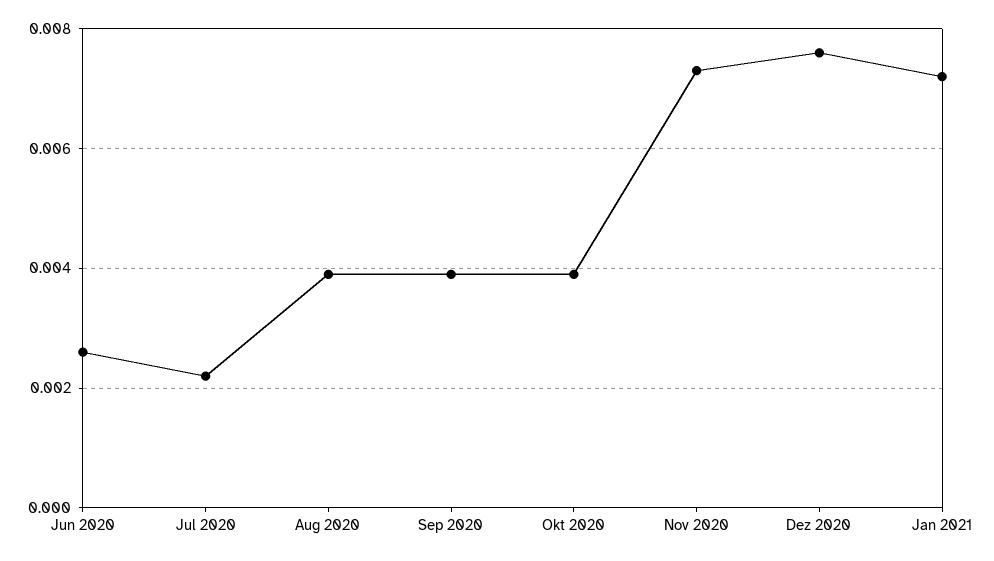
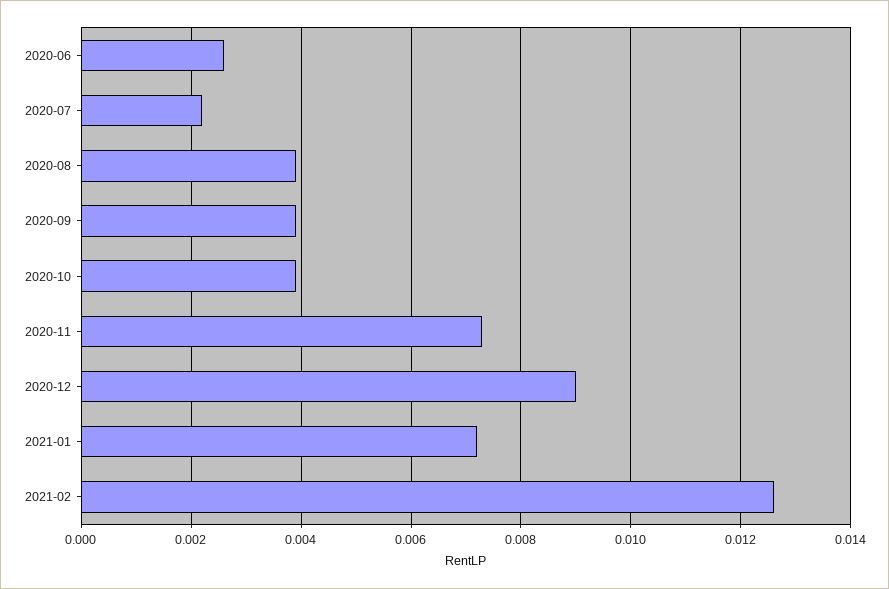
Dez 2020: 0.0075 -> 0.009
2021-02: none -> 0.0125

